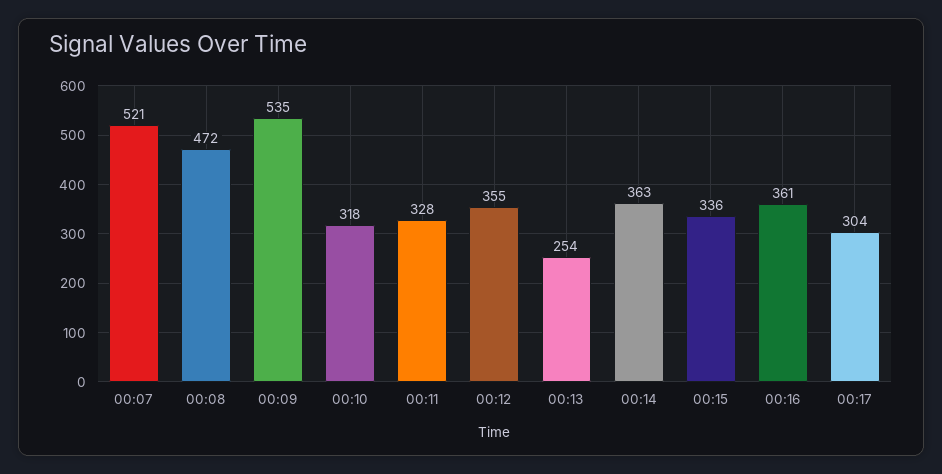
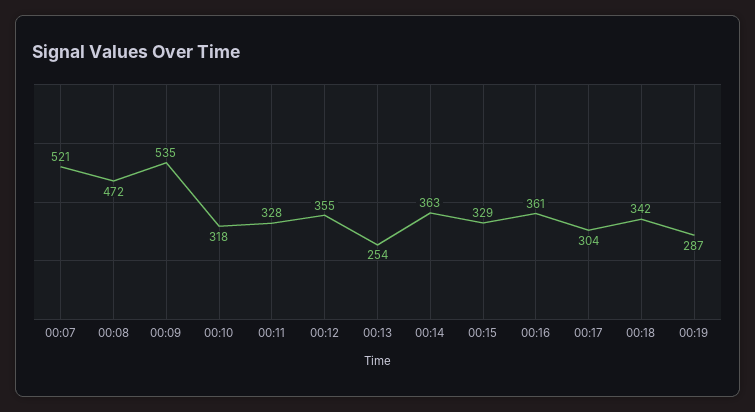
00:15: 336 -> 329
00:18: none -> 342
00:19: none -> 287

